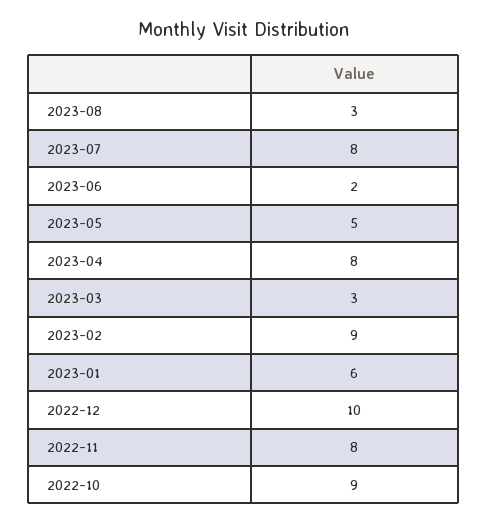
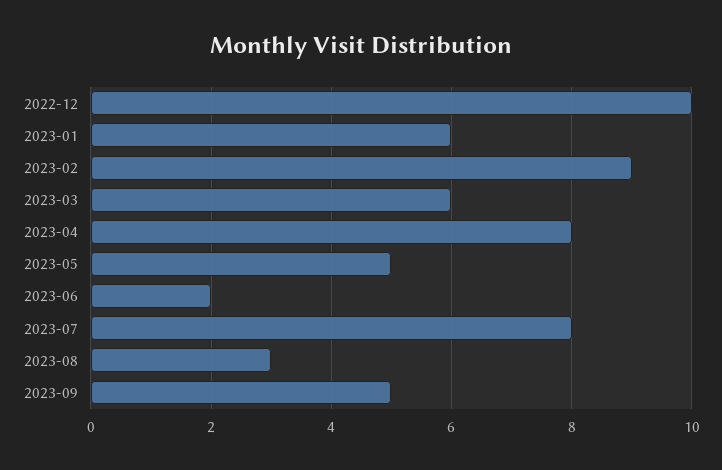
2023-03: 3 -> 6
2022-11: 8 -> none
2022-10: 9 -> none
2023-09: none -> 5

